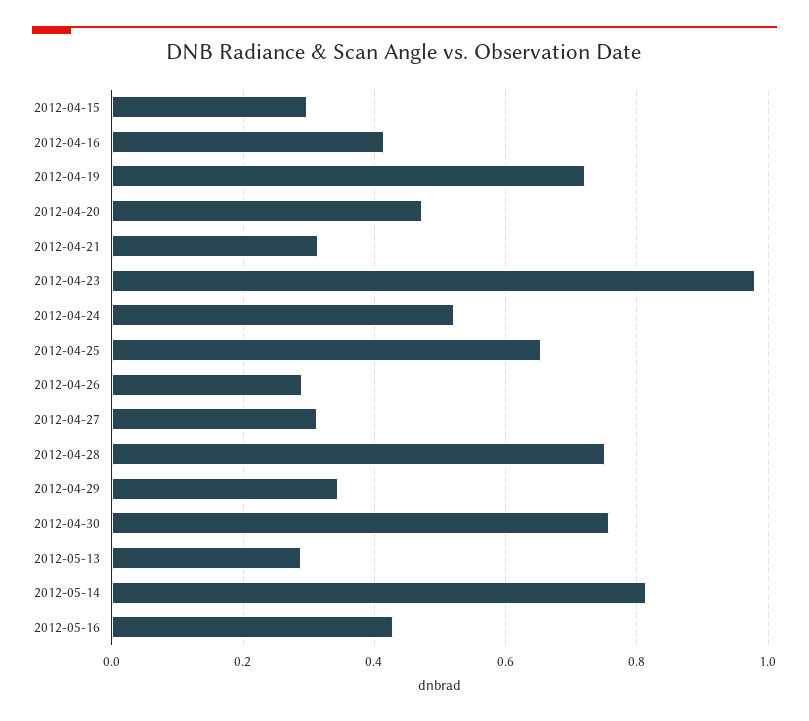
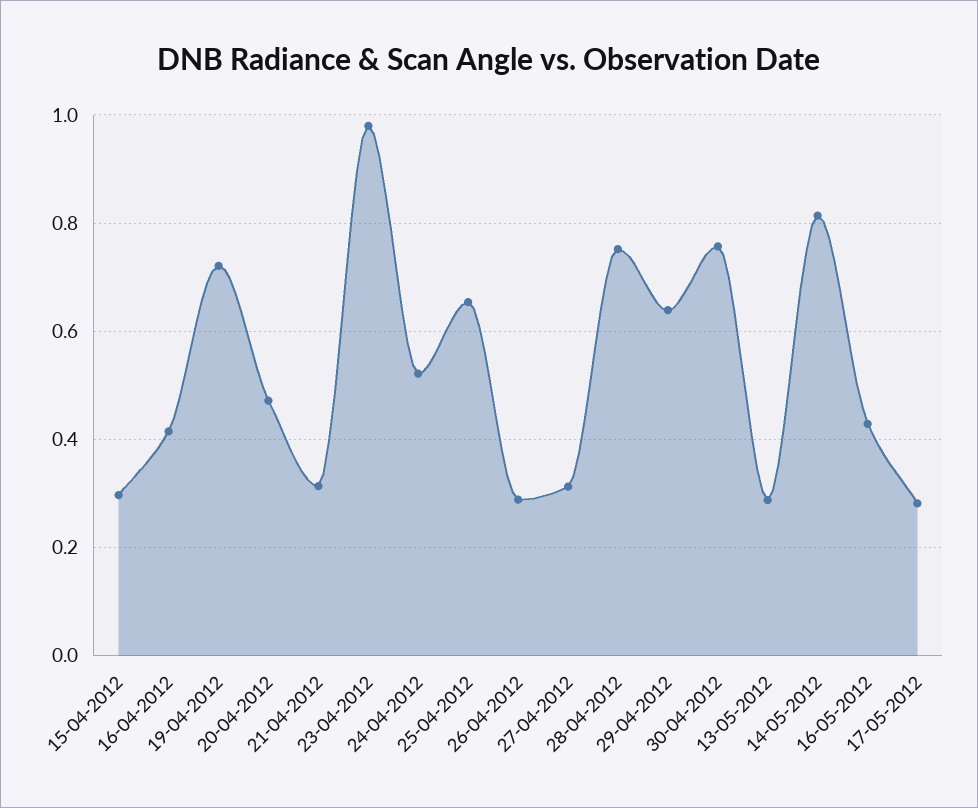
2012-04-29: 0.34 -> 0.64
17-05-2012: none -> 0.28

